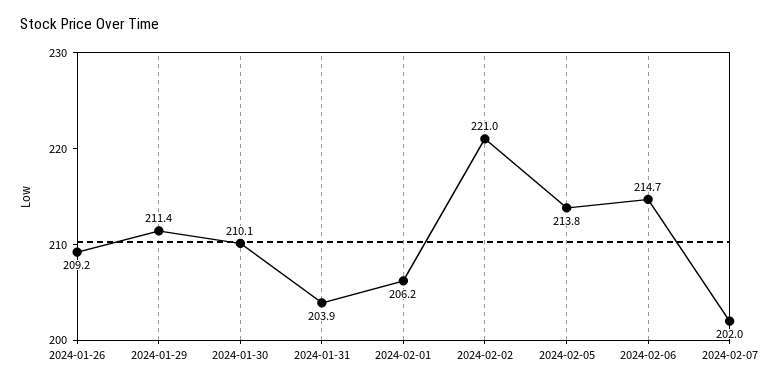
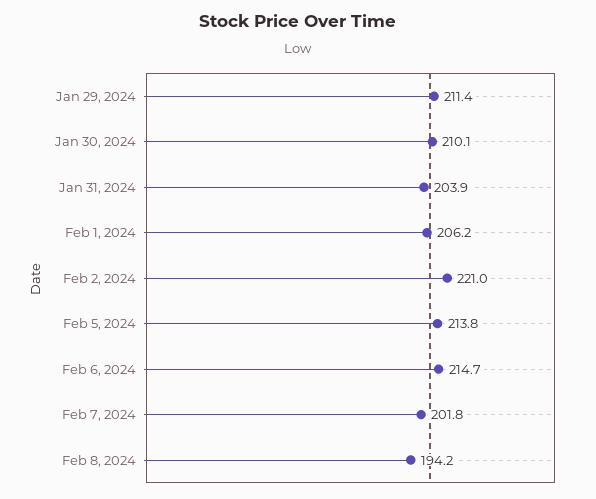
2024-01-26: 209.2 -> none
2024-02-07: 202 -> 201.8
Feb 8, 2024: none -> 194.2

